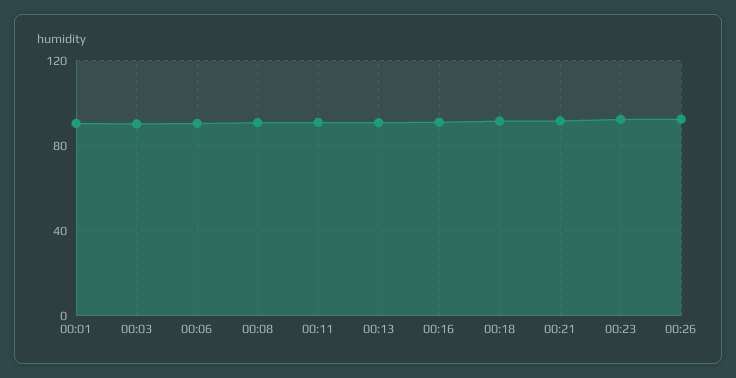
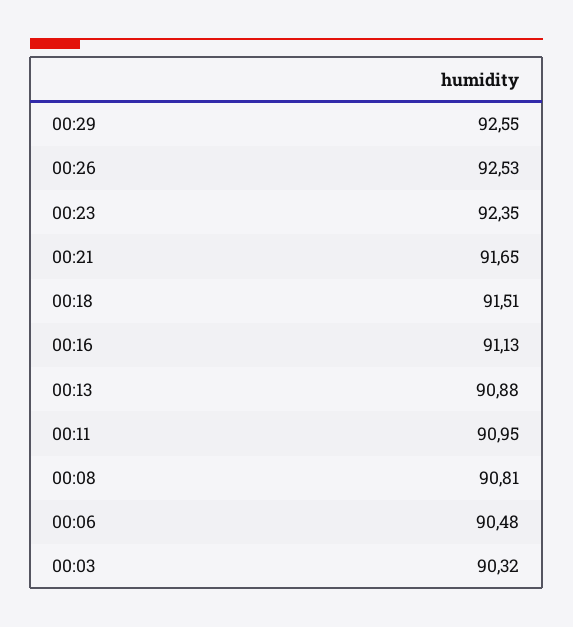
00:01: 90 -> none
00:29: none -> 92.55

